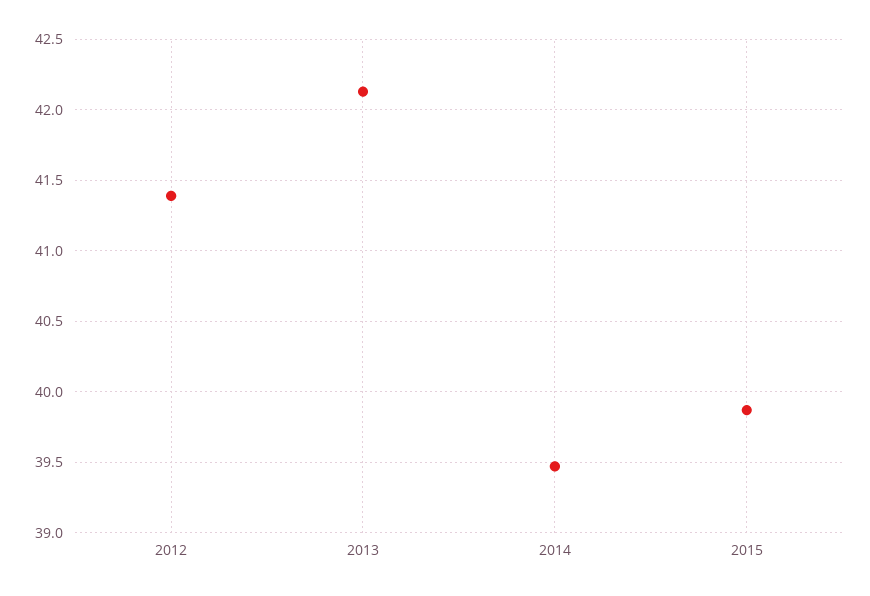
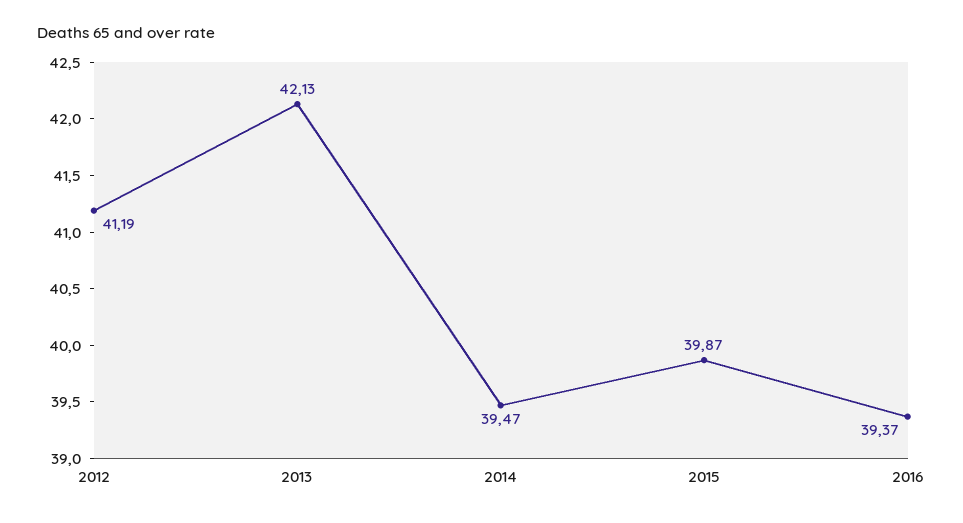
2012: 41.4 -> 41.19
2016: none -> 39.37

